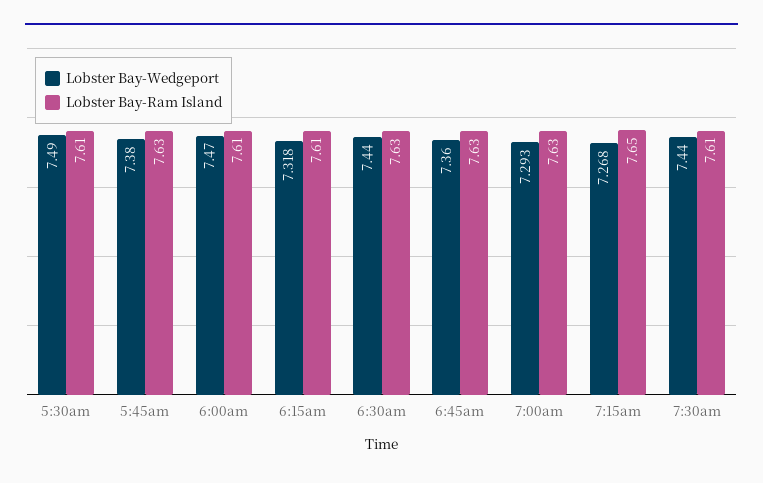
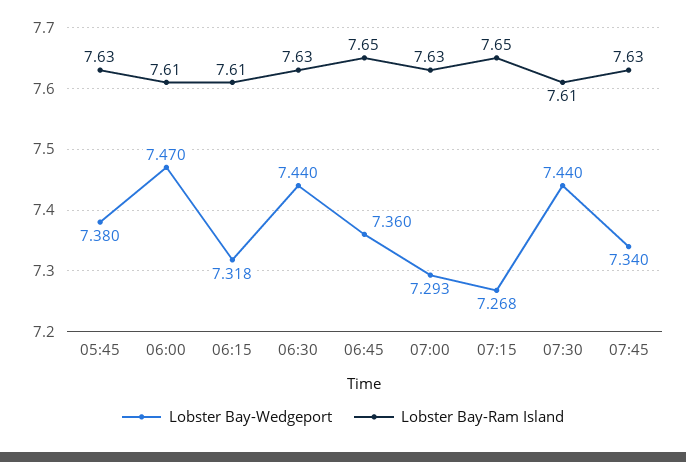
Lobster Bay-Wedgeport, 5:30am: 7.49 -> none
Lobster Bay-Ram Island, 5:30am: 7.61 -> none
Lobster Bay-Ram Island, 6:45am: 7.63 -> 7.65
Lobster Bay-Wedgeport, 07:45: none -> 7.34
Lobster Bay-Ram Island, 07:45: none -> 7.63

